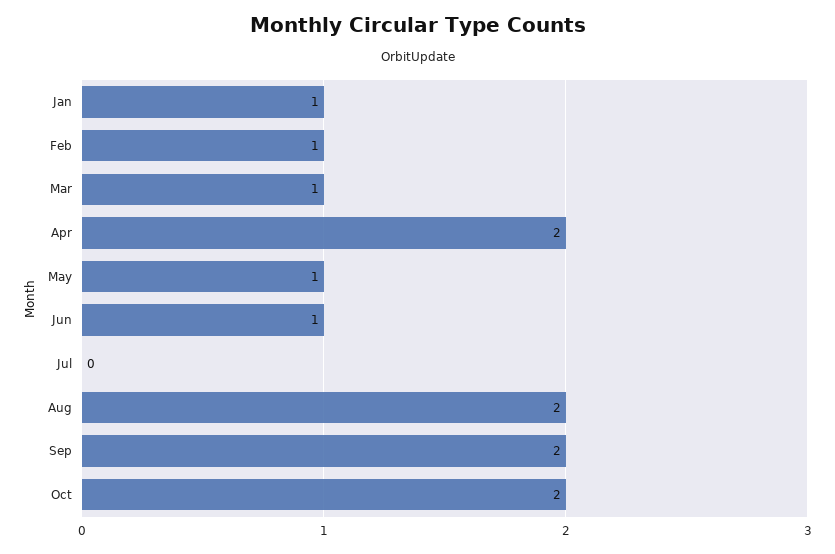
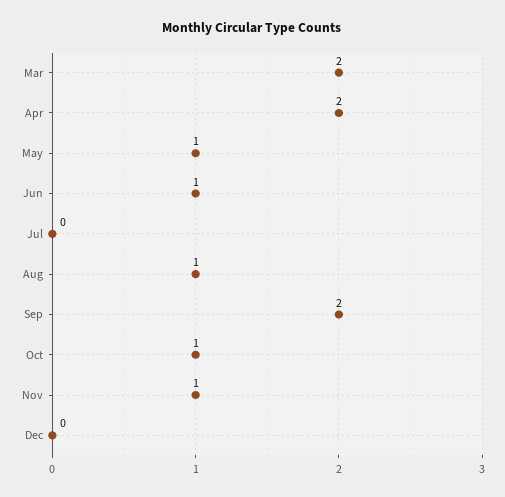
Jan: 1 -> none
Feb: 1 -> none
Mar: 1 -> 2
Aug: 2 -> 1
Oct: 2 -> 1
Nov: none -> 1
Dec: none -> 0

